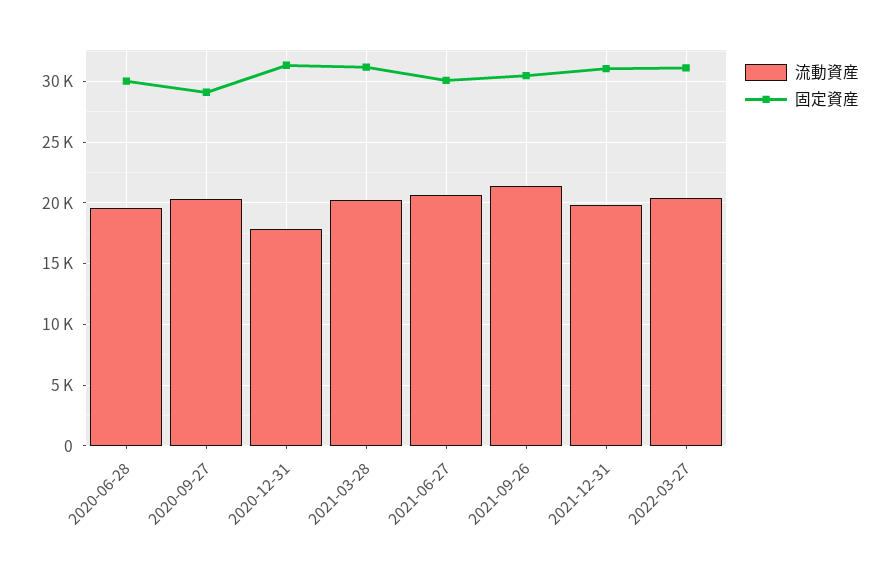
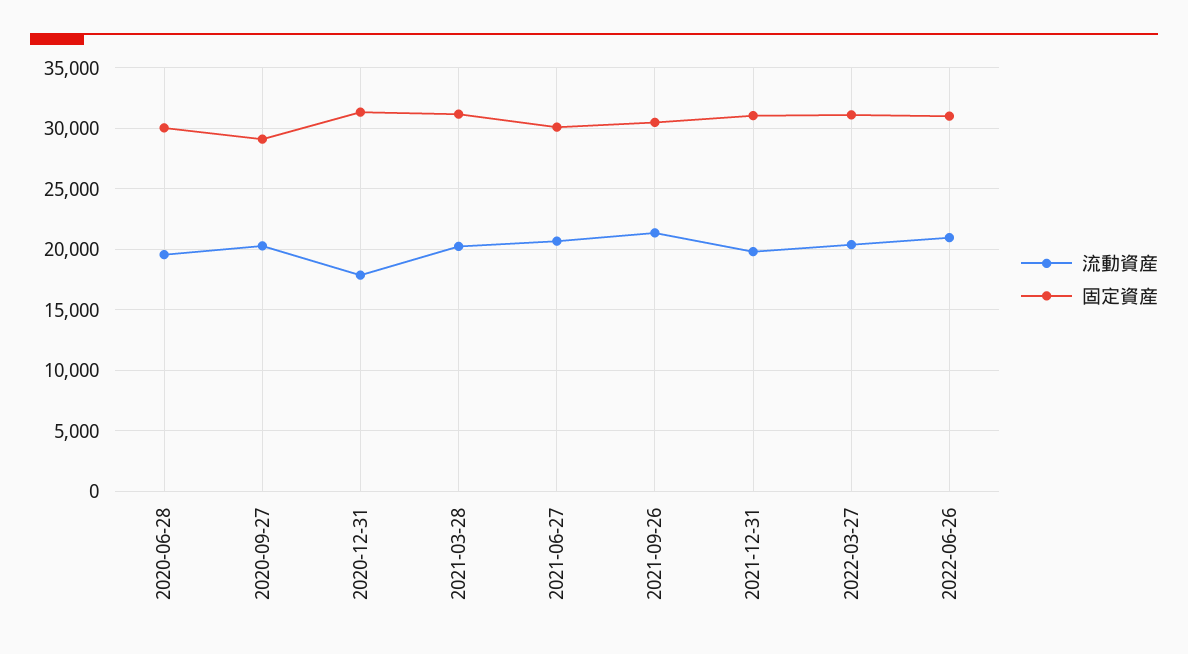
流動資産, 2022-06-26: none -> 21000
固定資産, 2022-06-26: none -> 31000

